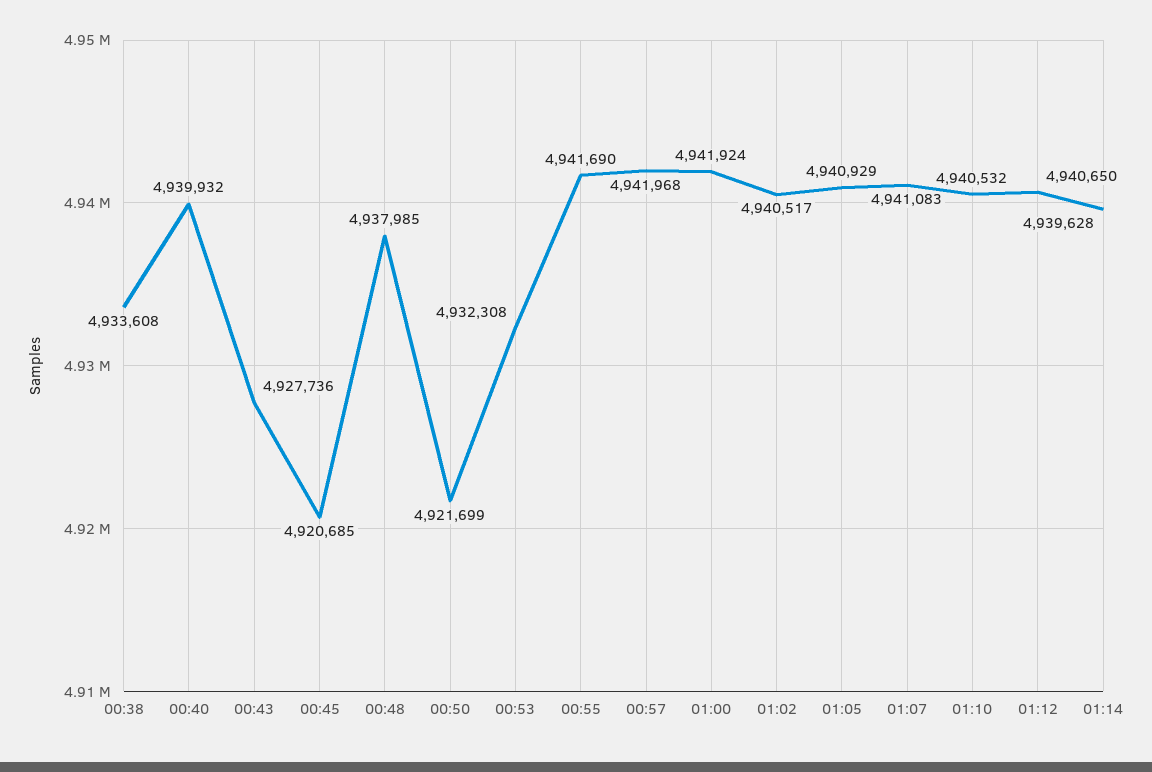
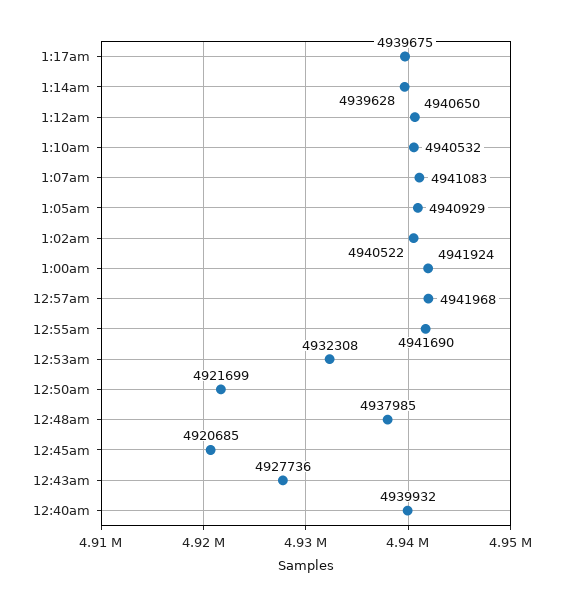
00:38: 4933608 -> none
01:02: 4940517 -> 4940522
1:17am: none -> 4939675

